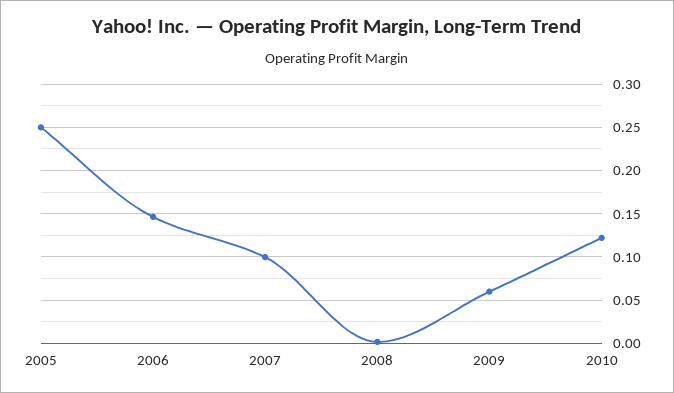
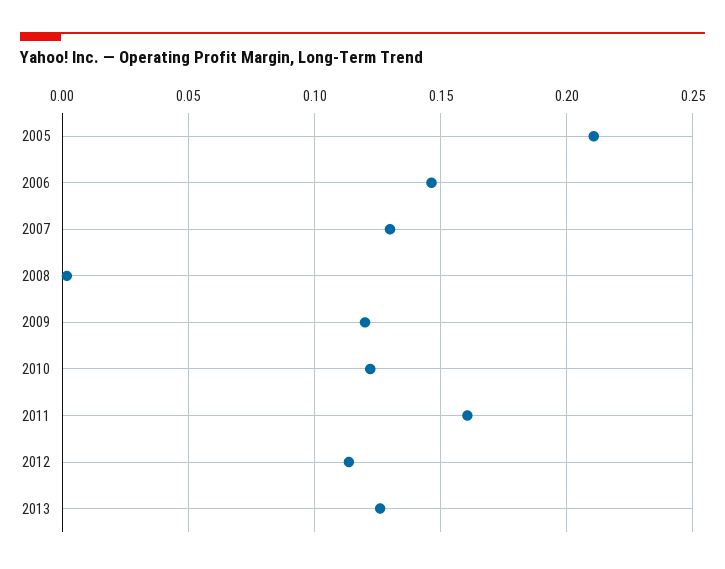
2005: 0.25 -> 0.21
2007: 0.1 -> 0.13
2009: 0.06 -> 0.12
2011: none -> 0.16
2012: none -> 0.115
2013: none -> 0.125

